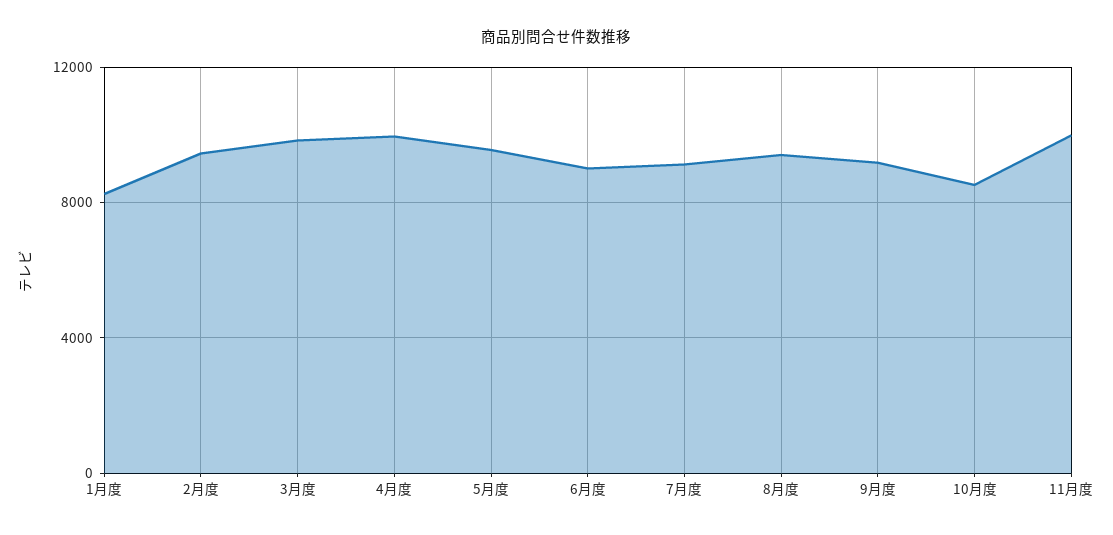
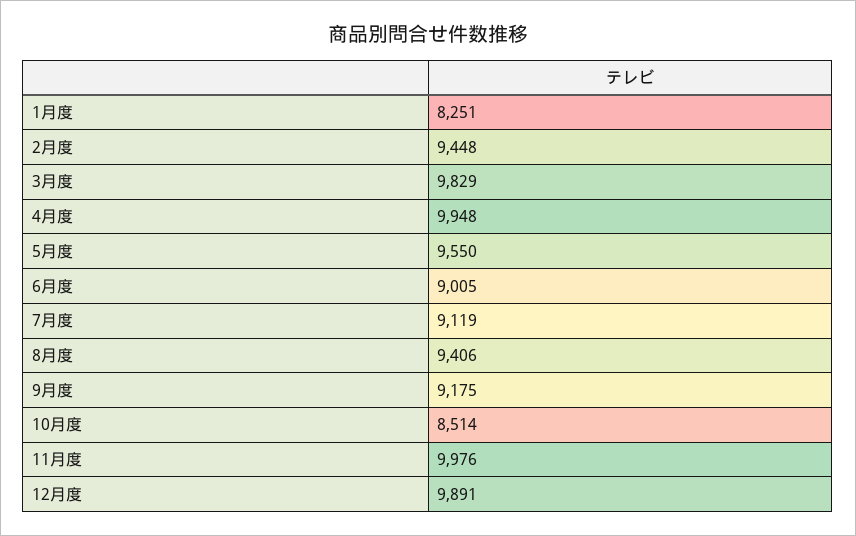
12月度: none -> 9891

